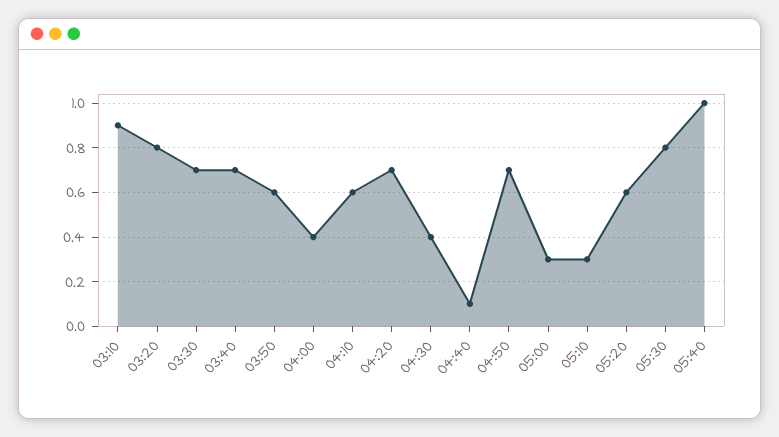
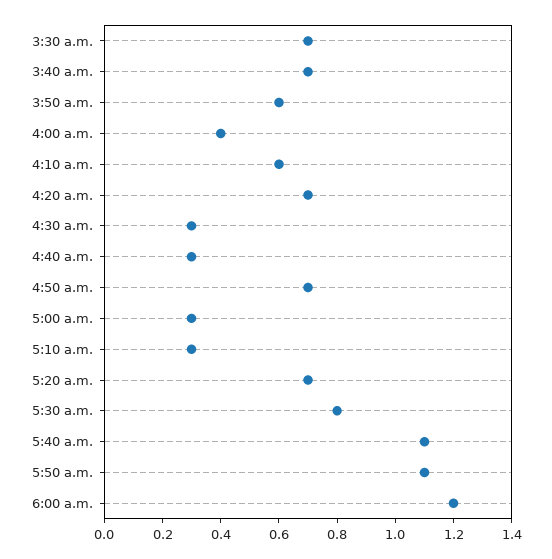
03:10: 0.9 -> none
03:20: 0.8 -> none
04:30: 0.4 -> 0.3
04:40: 0.1 -> 0.3
05:20: 0.6 -> 0.7
05:40: 1 -> 1.1
5:50 a.m.: none -> 1.1
6:00 a.m.: none -> 1.2

